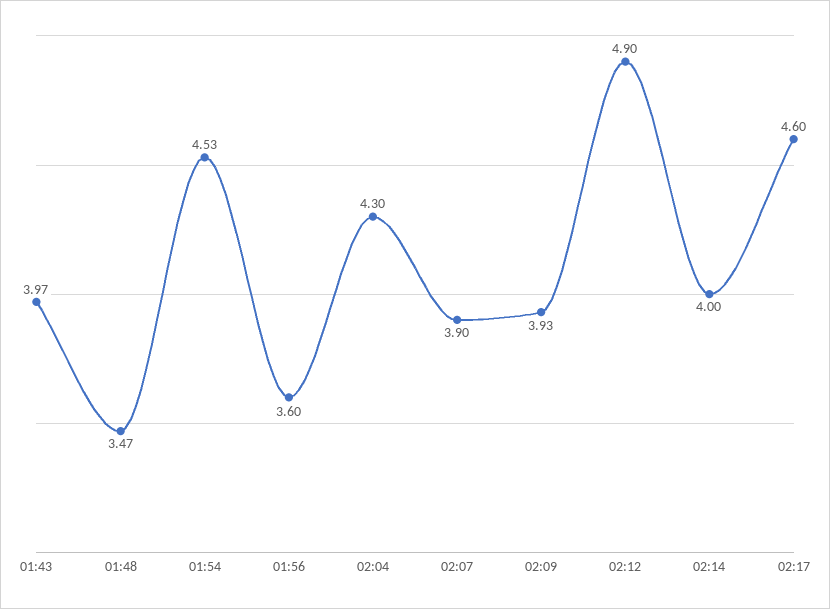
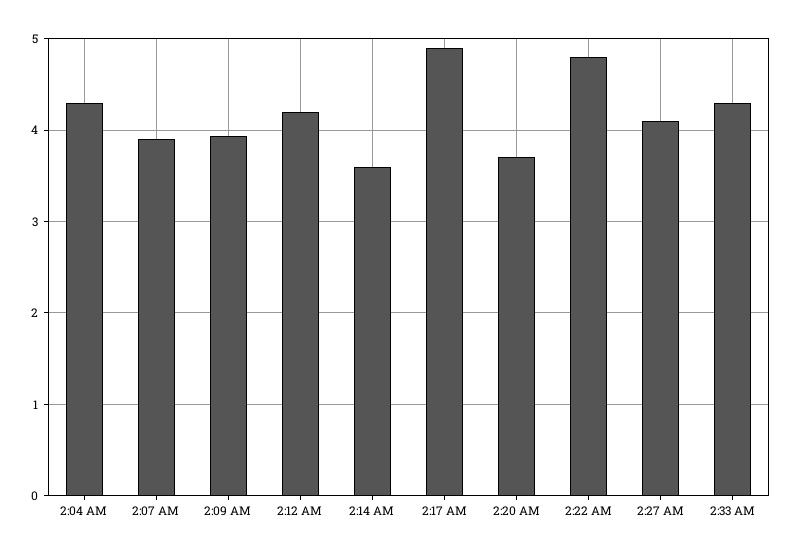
01:43: 3.97 -> none
01:48: 3.47 -> none
01:54: 4.53 -> none
01:56: 3.6 -> none
02:12: 4.9 -> 4.2
02:14: 4 -> 3.6
02:17: 4.6 -> 4.9
2:20 AM: none -> 3.7
2:22 AM: none -> 4.8
2:27 AM: none -> 4.1
2:33 AM: none -> 4.3

